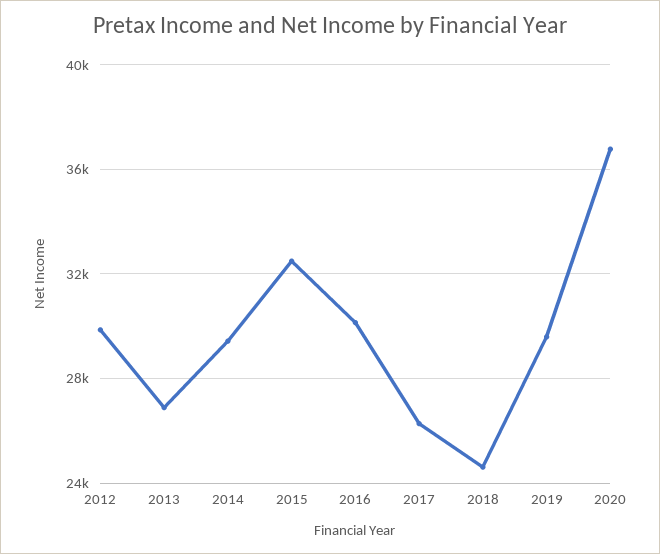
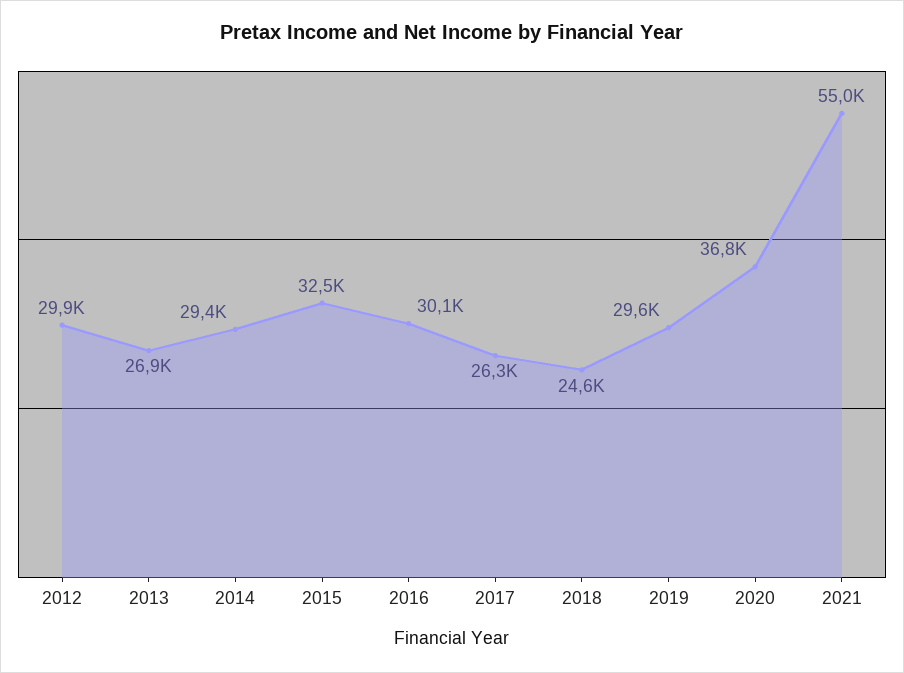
2021: none -> 55000

